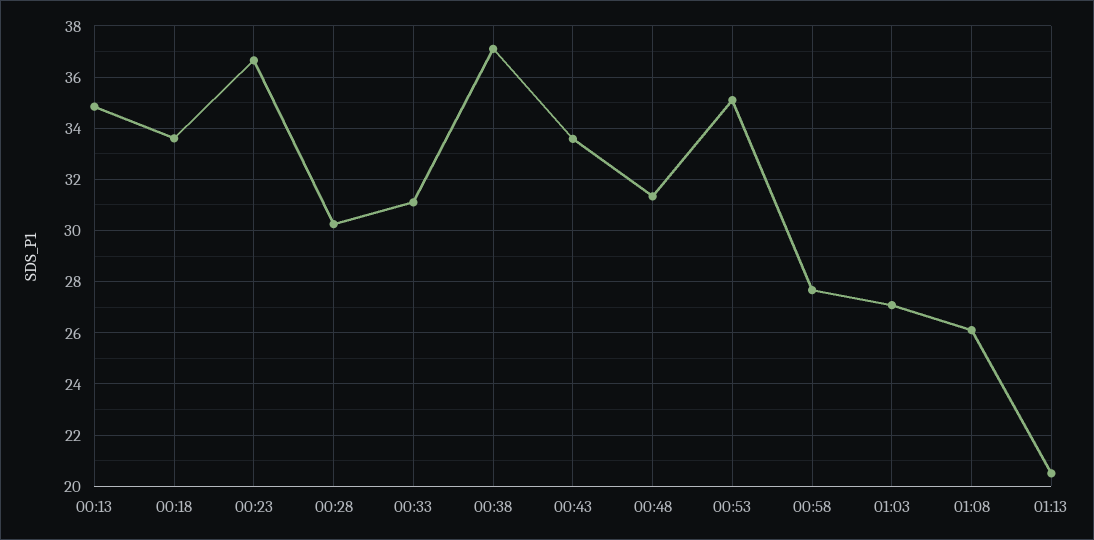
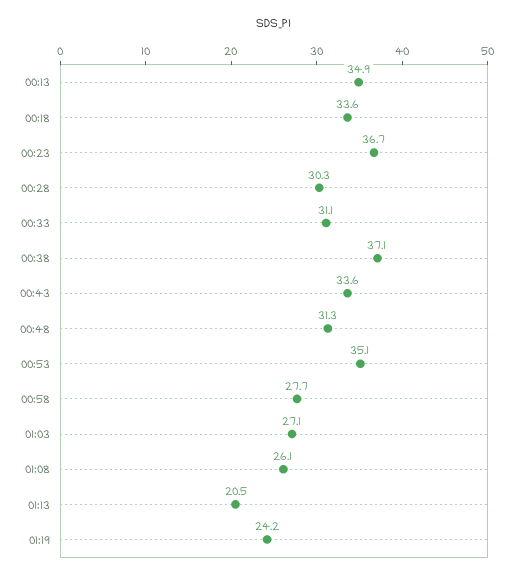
01:19: none -> 24.2

